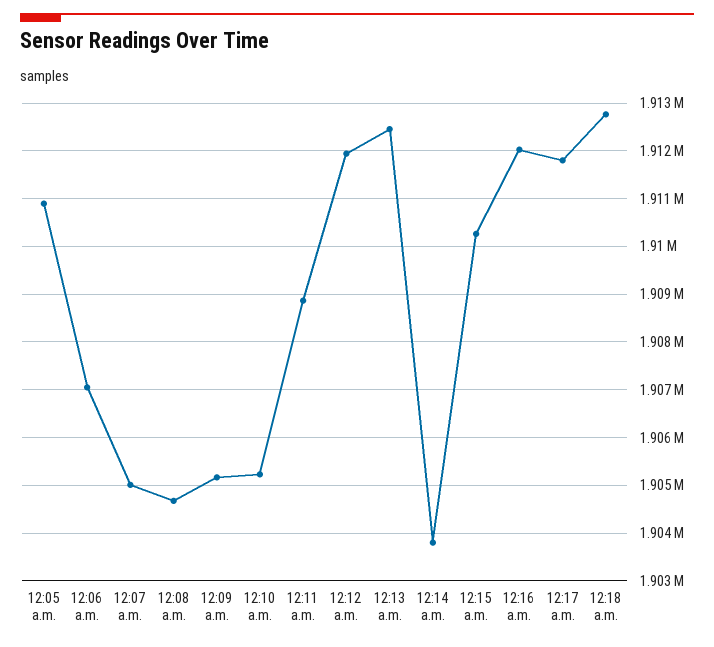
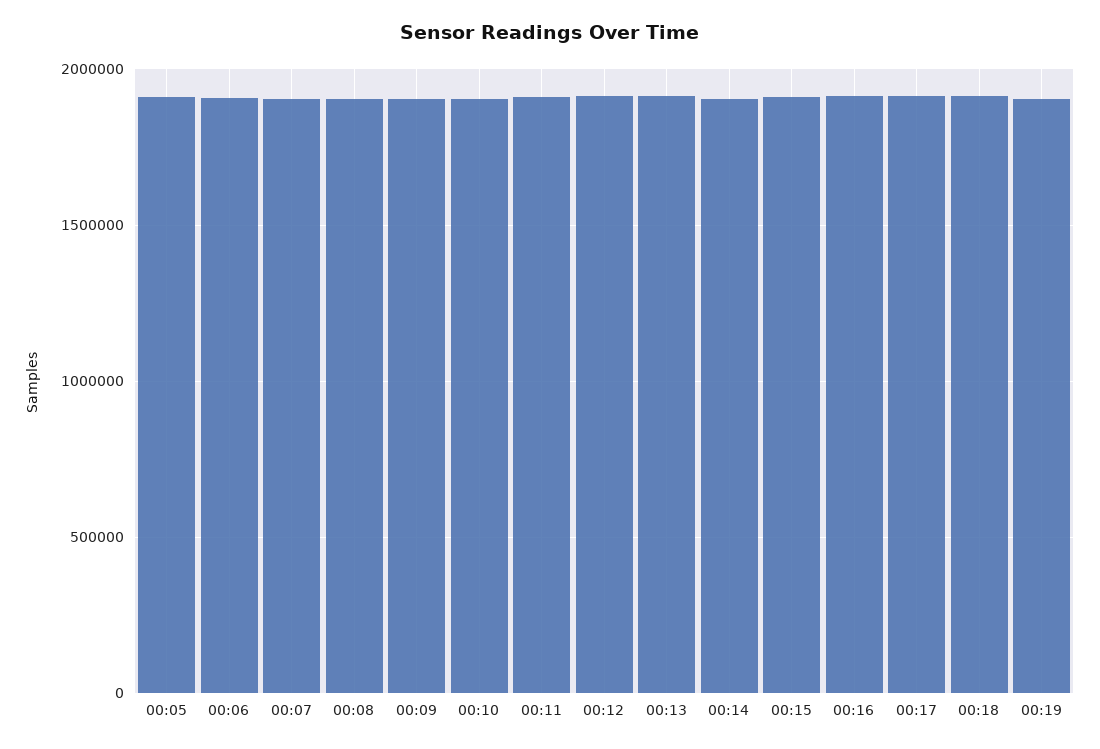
00:19: none -> 1900000

